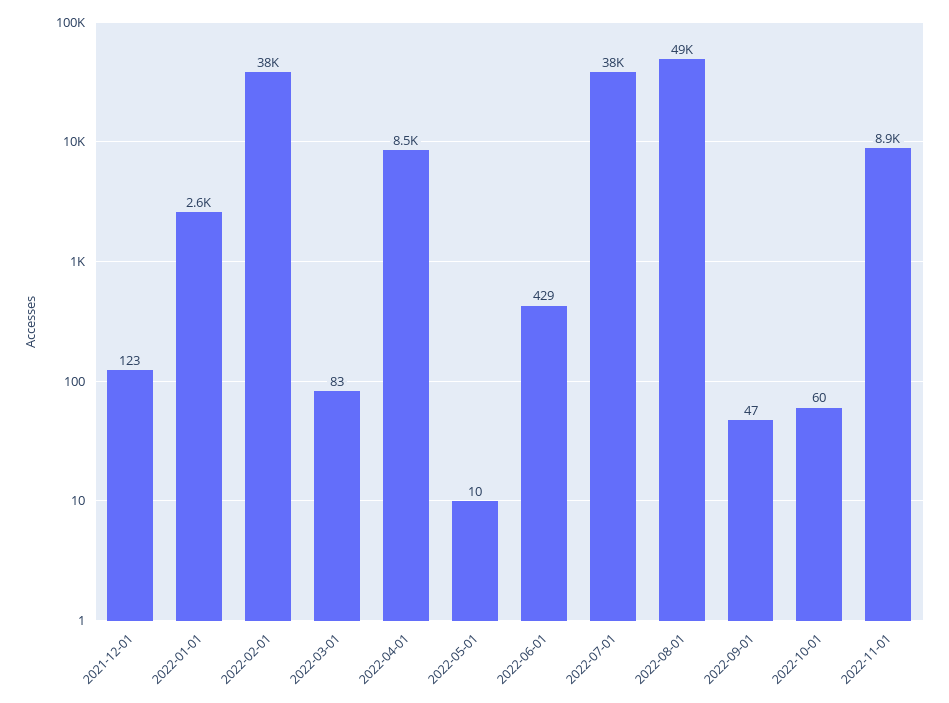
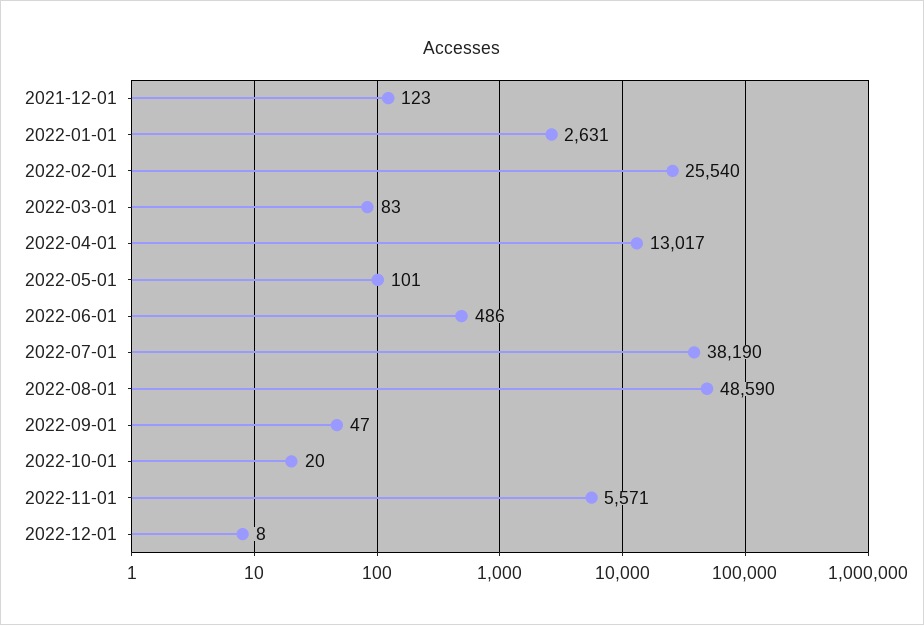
2022-02-01: 38000 -> 25540
2022-04-01: 8500 -> 13017
2022-05-01: 10 -> 101
2022-06-01: 429 -> 486
2022-10-01: 60 -> 20
2022-11-01: 8900 -> 5571
2022-12-01: none -> 8

